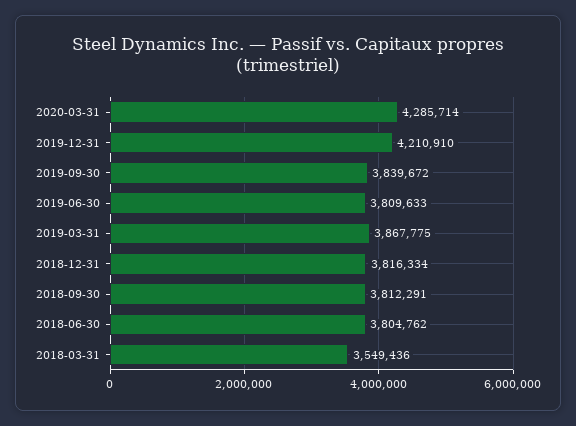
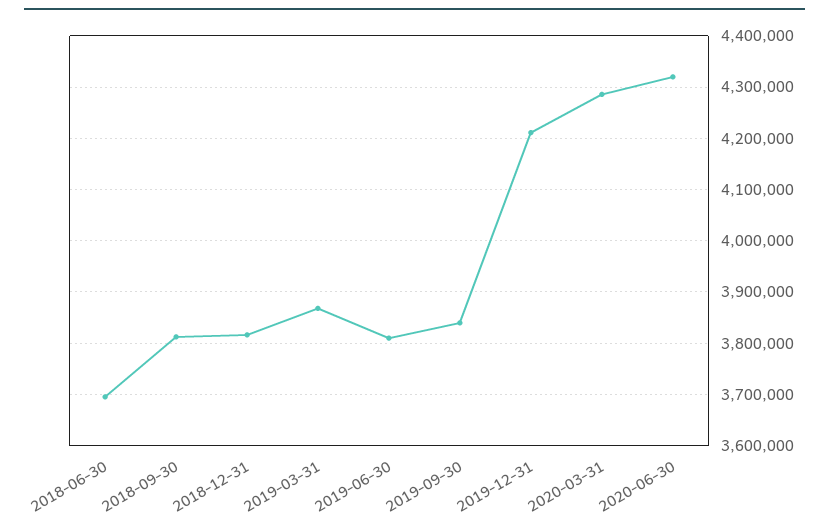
2018-06-30: 3804762 -> 3700000
2018-03-31: 3549436 -> none
2020-06-30: none -> 4320000

